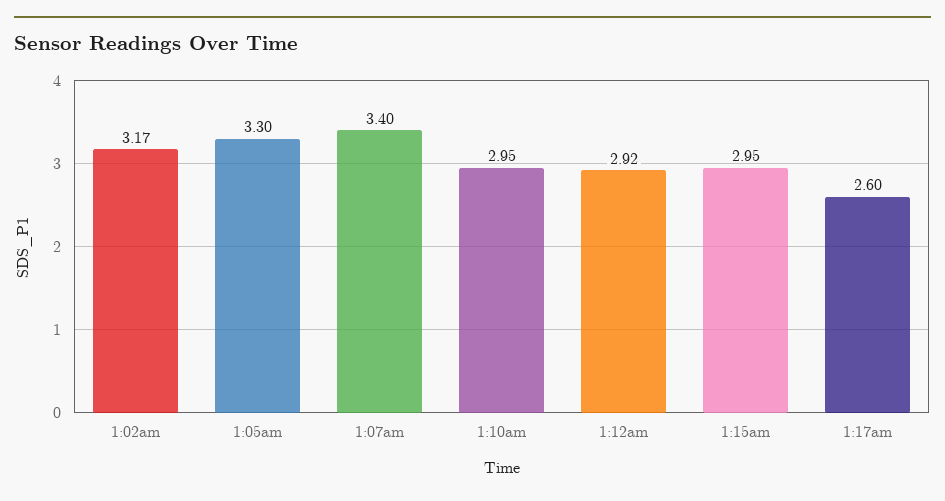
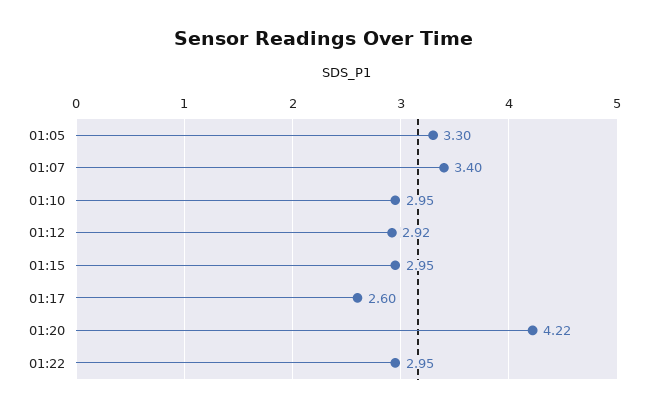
1:02am: 3.17 -> none
01:20: none -> 4.22
01:22: none -> 2.95

